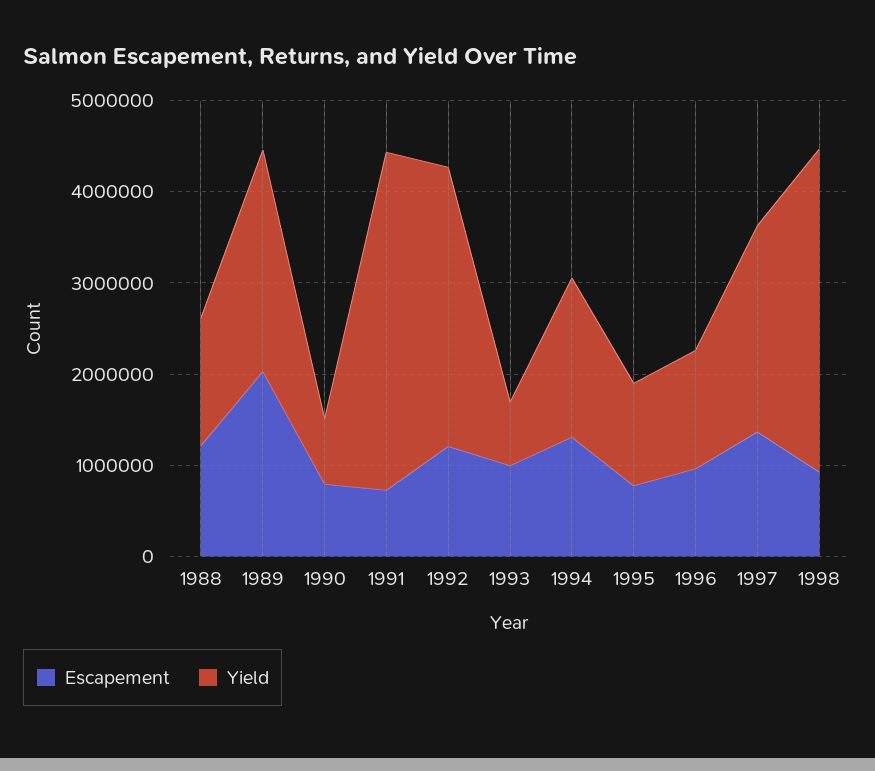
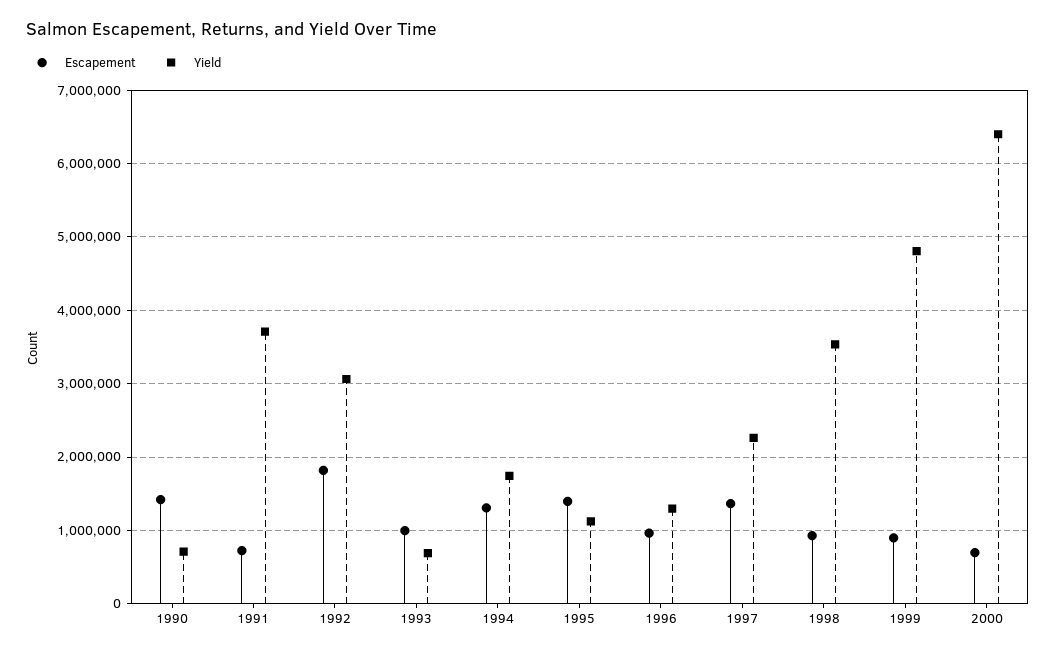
Escapement, 1988: 1200000 -> none
Yield, 1988: 1400000 -> none
Escapement, 1989: 2000000 -> none
Yield, 1989: 2400000 -> none
Escapement, 1990: 800000 -> 1400000
Escapement, 1992: 1200000 -> 1800000
Escapement, 1995: 800000 -> 1400000
Escapement, 1999: none -> 900000
Yield, 1999: none -> 4800000
Escapement, 2000: none -> 700000
Yield, 2000: none -> 6400000

